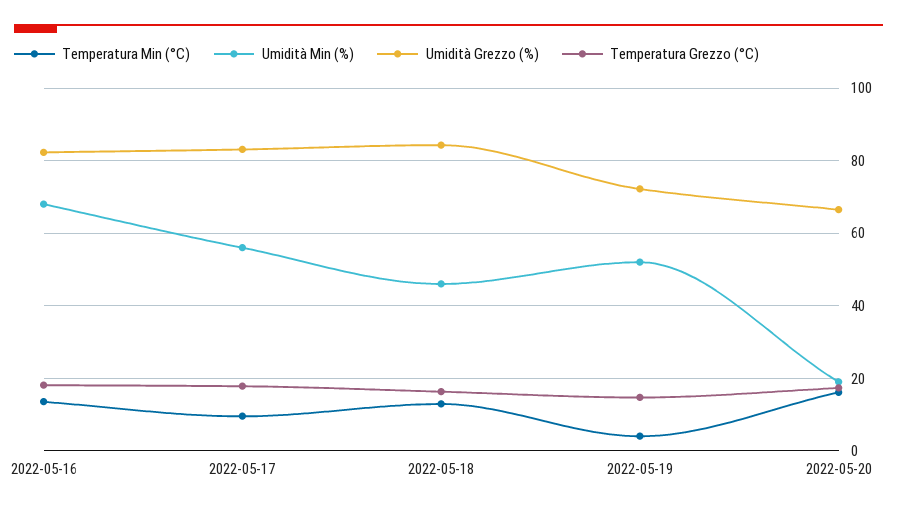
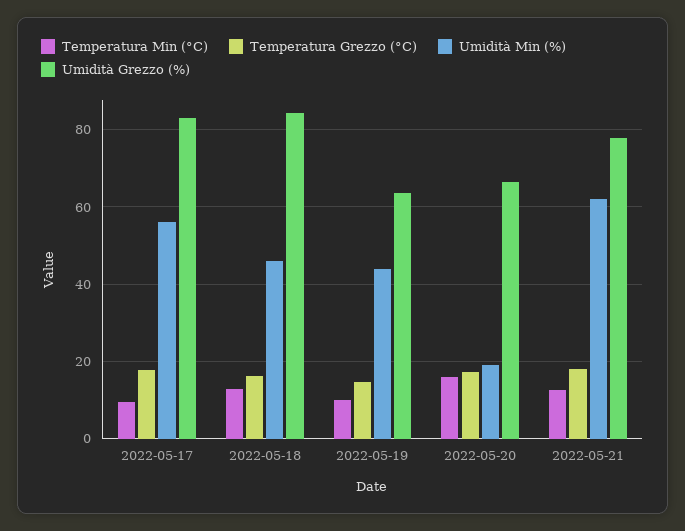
Temperatura Min (°C), 2022-05-16: 14 -> none
Umidità Min (%), 2022-05-16: 68 -> none
Umidità Grezzo (%), 2022-05-16: 82 -> none
Temperatura Grezzo (°C), 2022-05-16: 18 -> none
Temperatura Min (°C), 2022-05-19: 4 -> 10
Umidità Min (%), 2022-05-19: 52 -> 44
Umidità Grezzo (%), 2022-05-19: 72 -> 64
Temperatura Min (°C), 2022-05-21: none -> 12
Temperatura Grezzo (°C), 2022-05-21: none -> 18
Umidità Min (%), 2022-05-21: none -> 62
Umidità Grezzo (%), 2022-05-21: none -> 78

